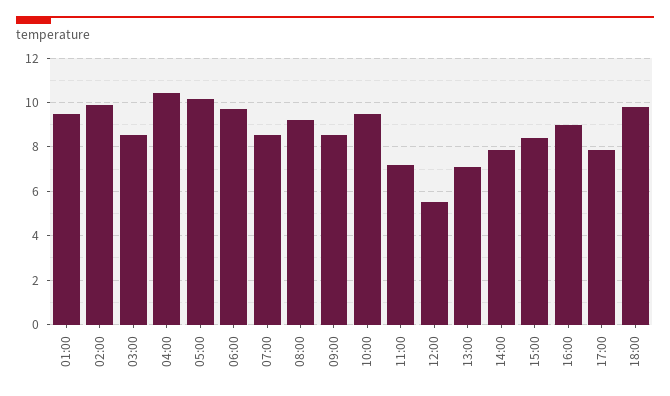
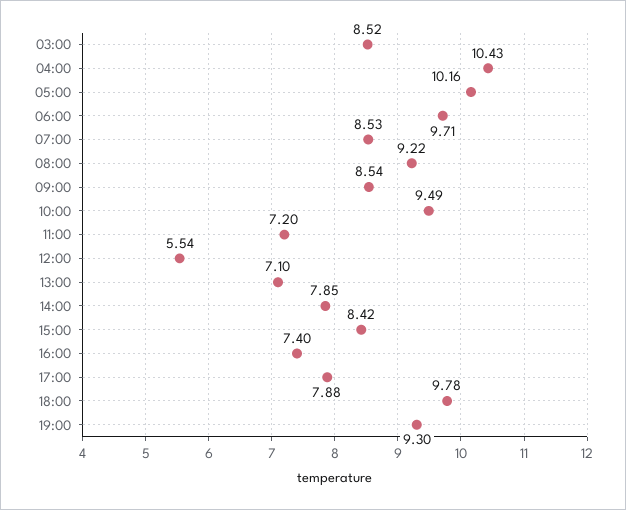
01:00: 9.5 -> none
02:00: 10 -> none
16:00: 9 -> 7.4
19:00: none -> 9.3

